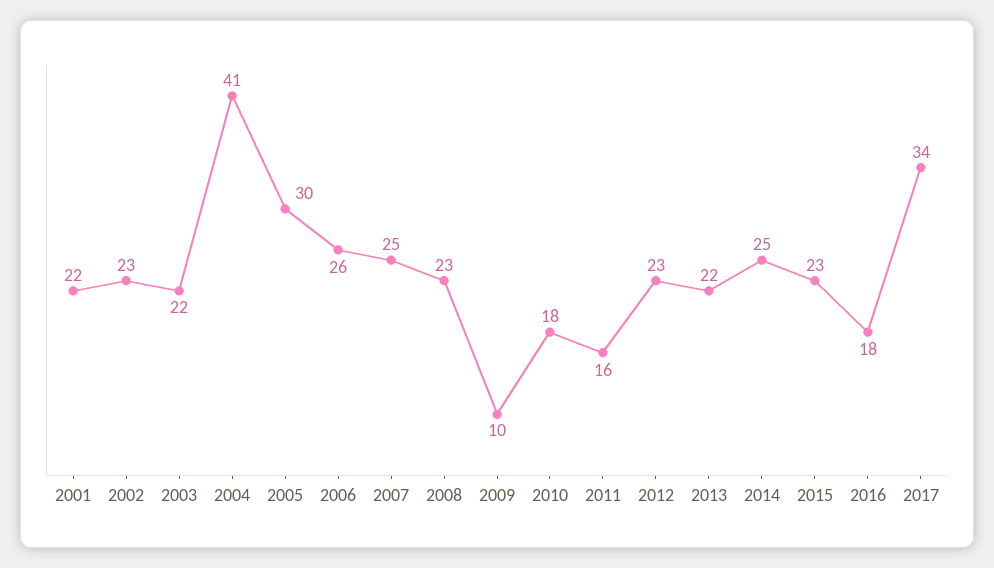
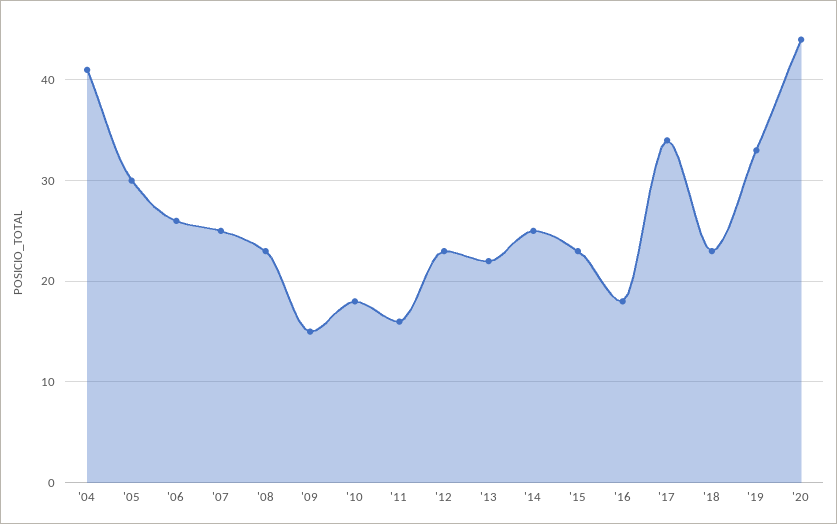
2001: 22 -> none
2002: 23 -> none
2003: 22 -> none
2009: 10 -> 15
'18: none -> 23
'19: none -> 33
'20: none -> 44

